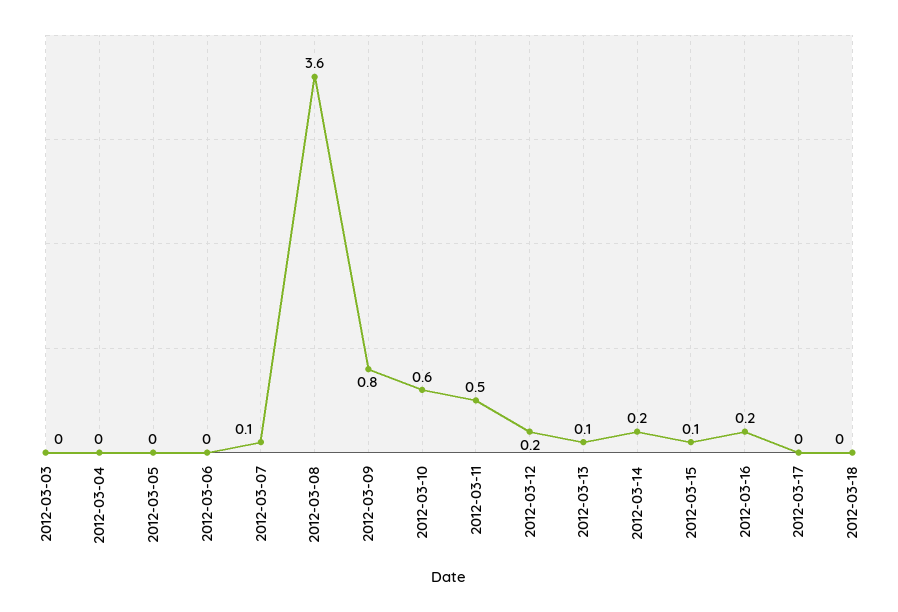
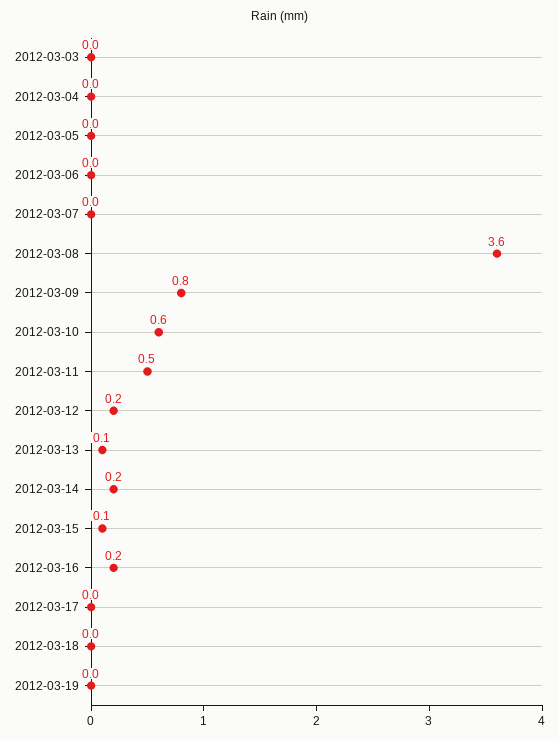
2012-03-07: 0.1 -> 0
2012-03-19: none -> 0

